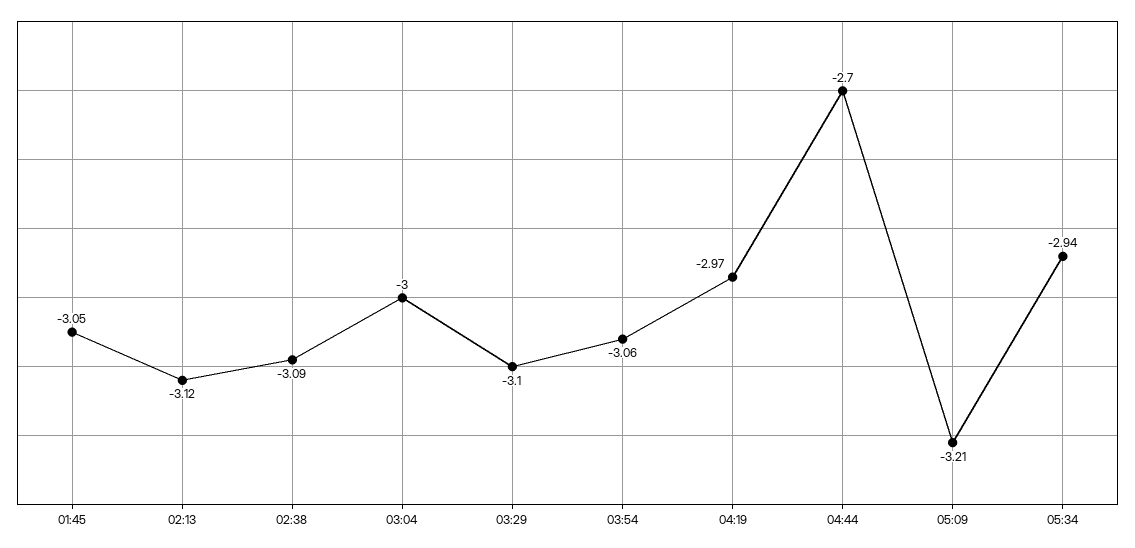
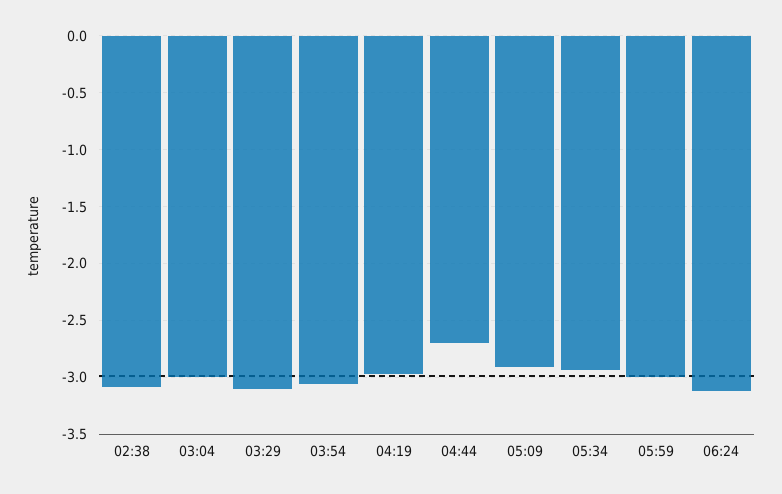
01:45: -3.05 -> none
02:13: -3.12 -> none
05:09: -3.21 -> -2.9
05:59: none -> -3
06:24: none -> -3.1

